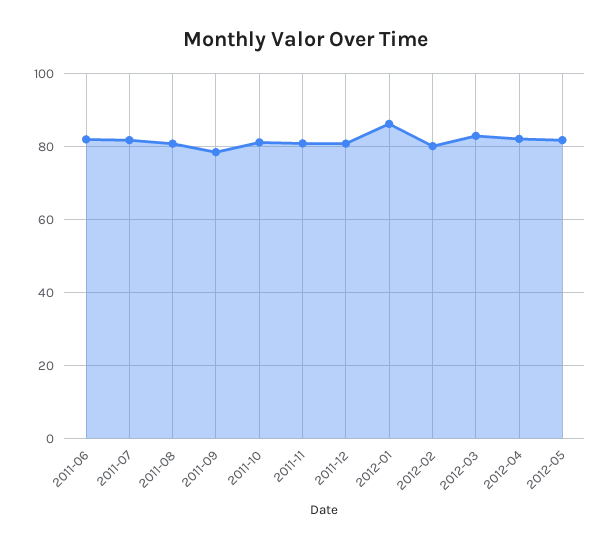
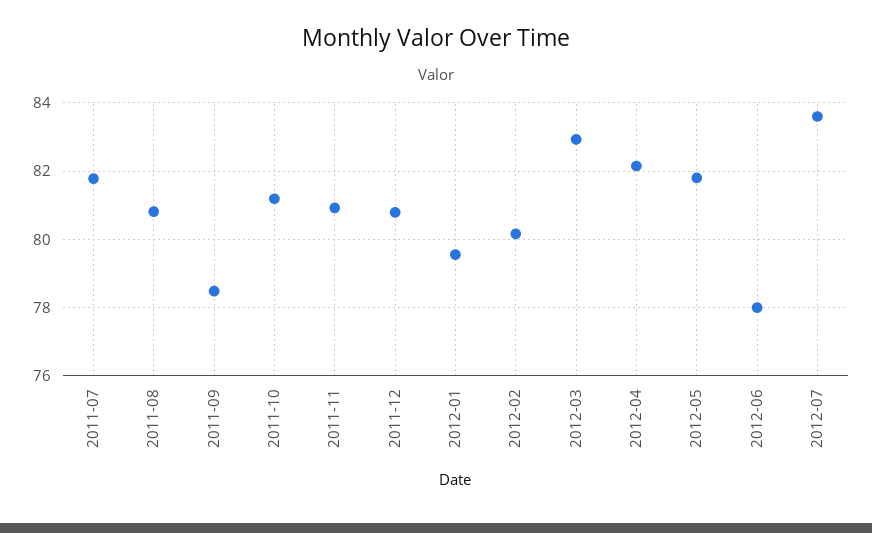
2011-06: 82 -> none
2012-01: 86 -> 79.6
2012-06: none -> 78
2012-07: none -> 83.6

